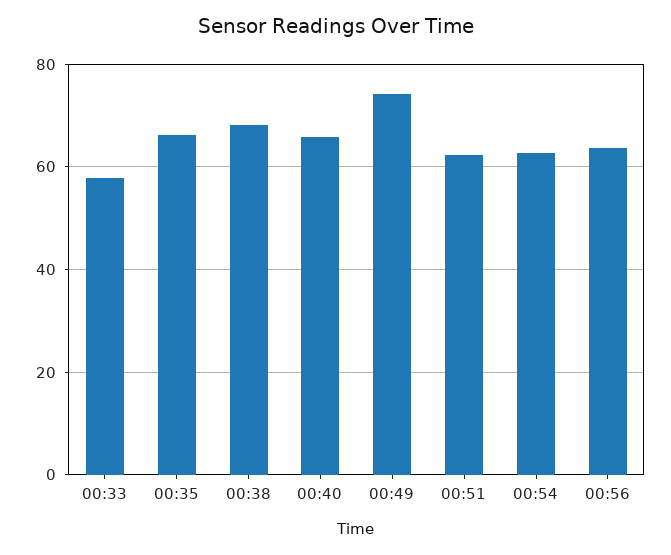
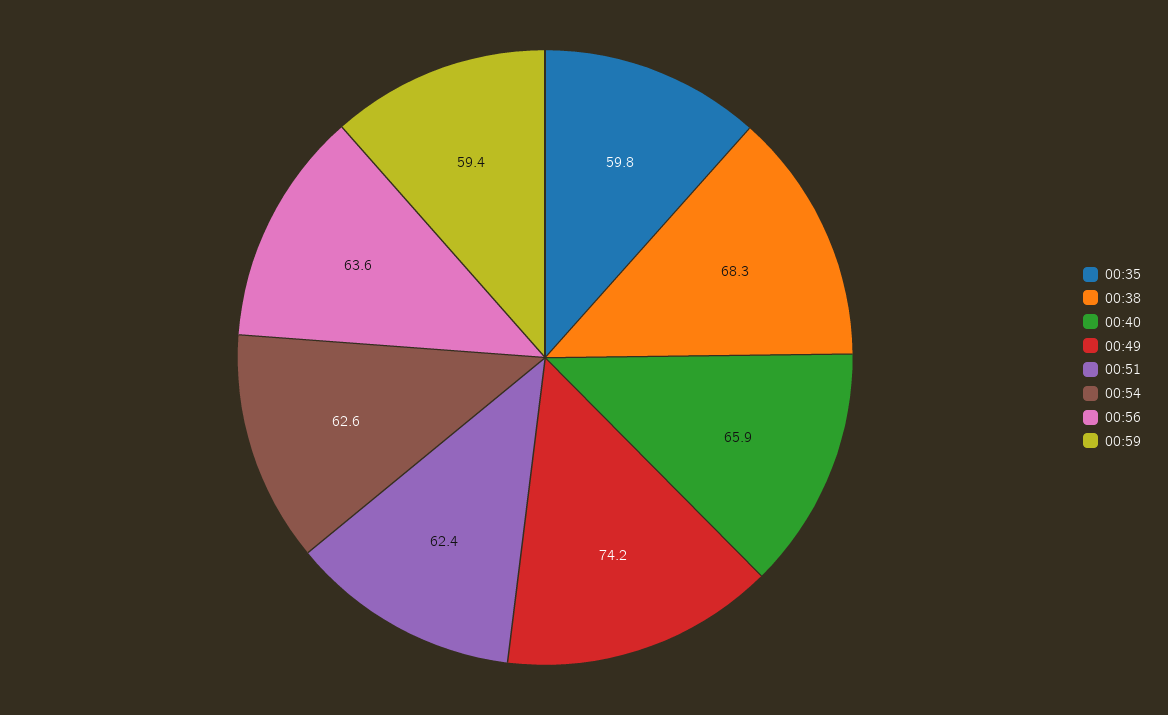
00:33: 58 -> none
00:35: 66 -> 59.8
00:59: none -> 59.4

